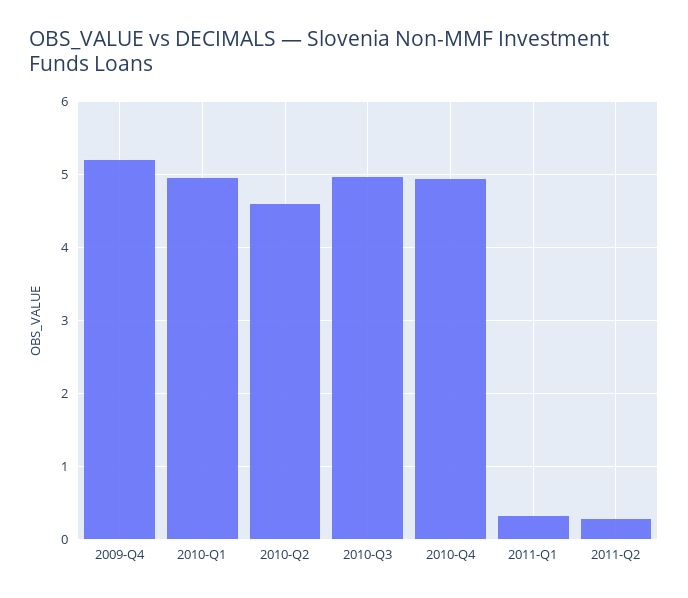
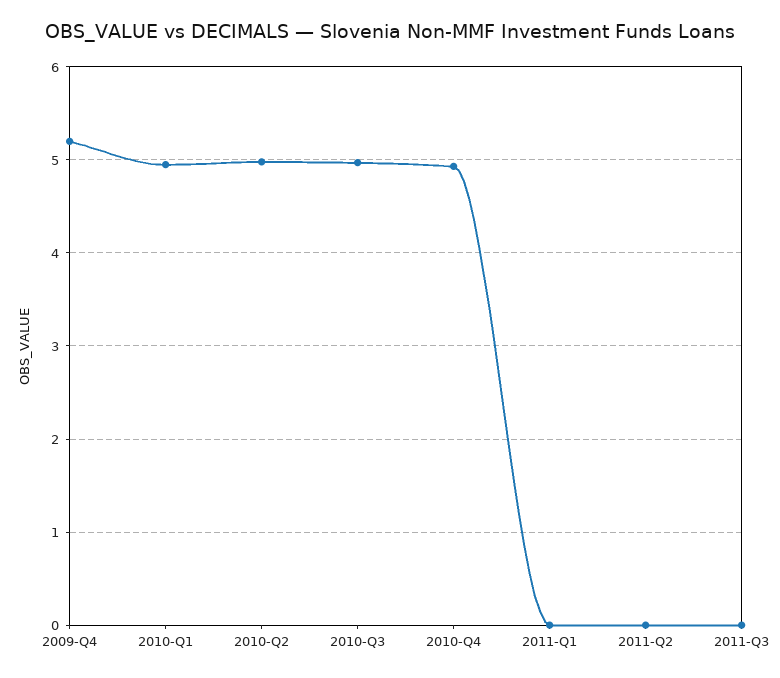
2010-Q2: 4.6 -> 5
2011-Q1: 0.3 -> 0
2011-Q2: 0.3 -> 0
2011-Q3: none -> 0

